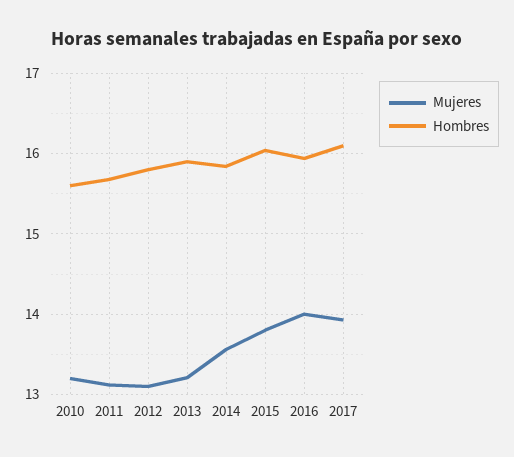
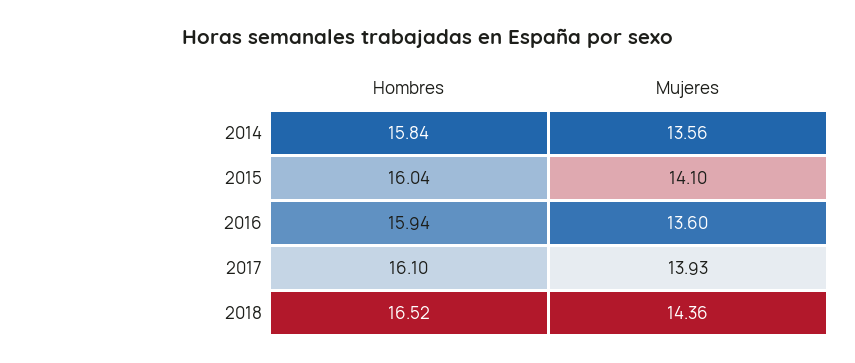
Mujeres, 2010: 13.2 -> none
Hombres, 2010: 15.6 -> none
Mujeres, 2011: 13.1 -> none
Hombres, 2011: 15.7 -> none
Mujeres, 2012: 13.1 -> none
Hombres, 2012: 15.8 -> none
Mujeres, 2013: 13.2 -> none
Hombres, 2013: 15.9 -> none
Mujeres, 2015: 13.8 -> 14.1
Mujeres, 2016: 14 -> 13.6
Hombres, 2018: none -> 16.52
Mujeres, 2018: none -> 14.36

